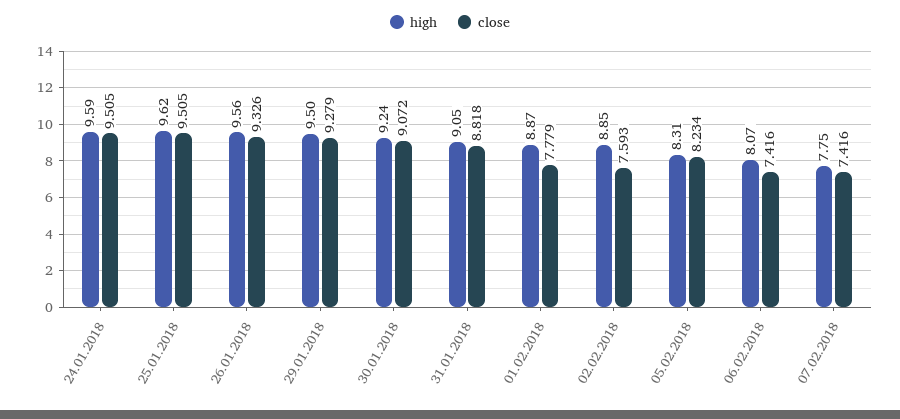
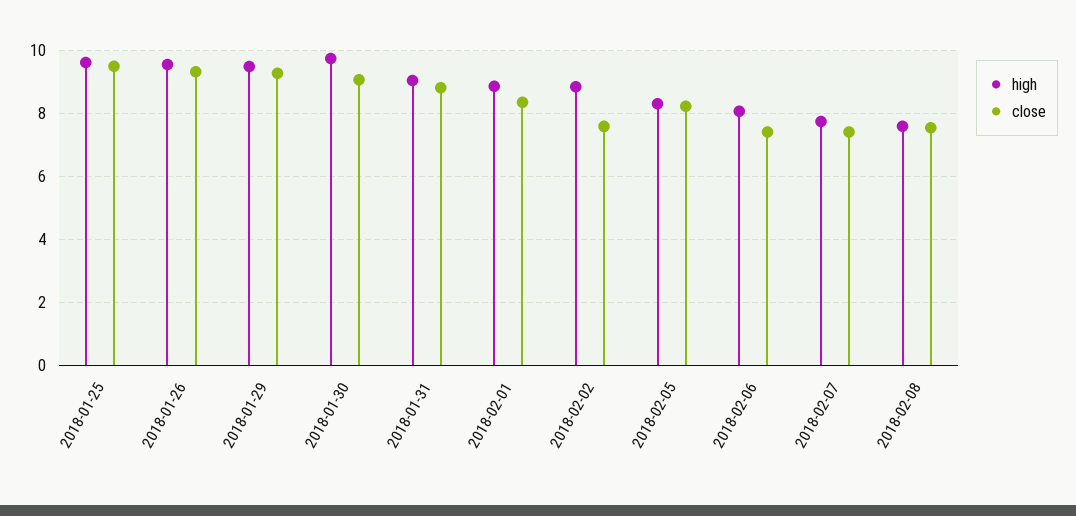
high, 24.01.2018: 9.59 -> none
close, 24.01.2018: 9.505 -> none
high, 30.01.2018: 9.24 -> 9.8
close, 01.02.2018: 7.779 -> 8.4
high, 2018-02-08: none -> 7.6
close, 2018-02-08: none -> 7.6

